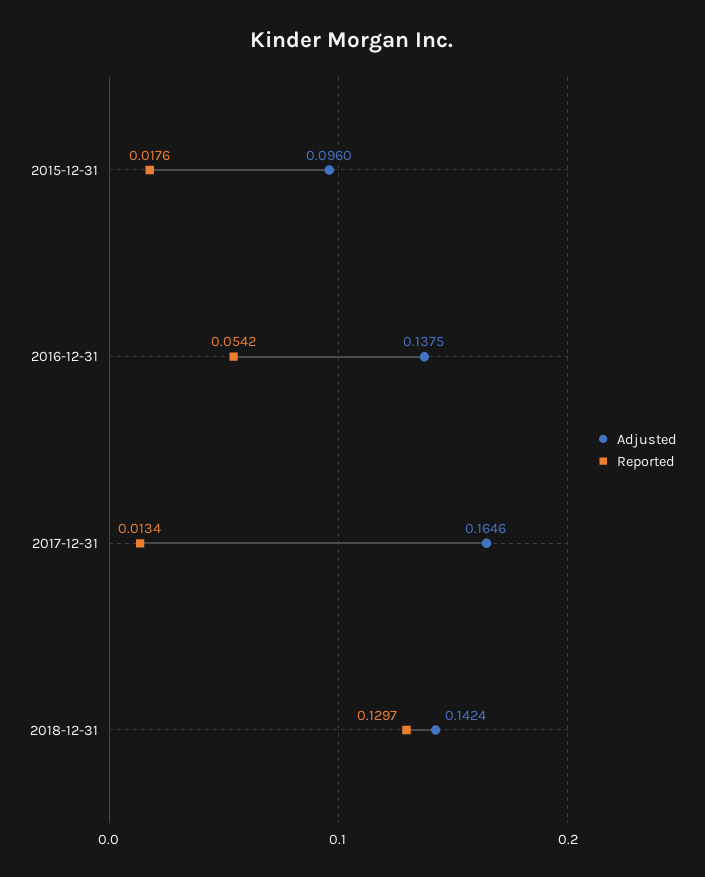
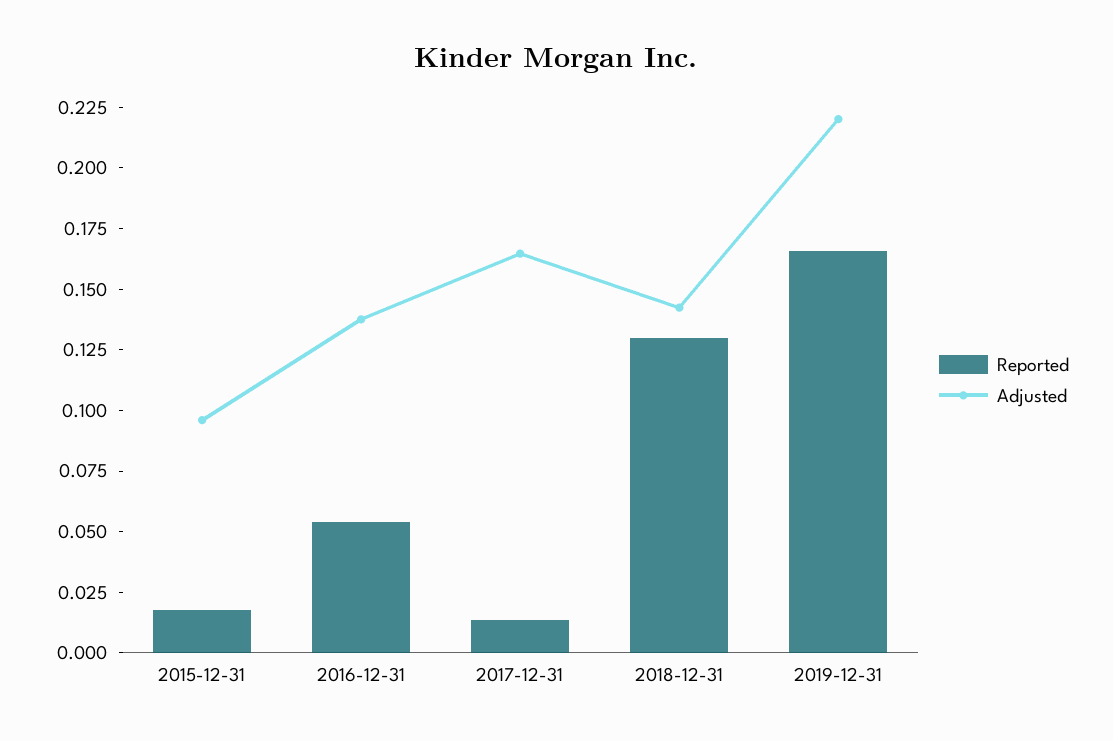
Reported, 2019-12-31: none -> 0.165
Adjusted, 2019-12-31: none -> 0.22

